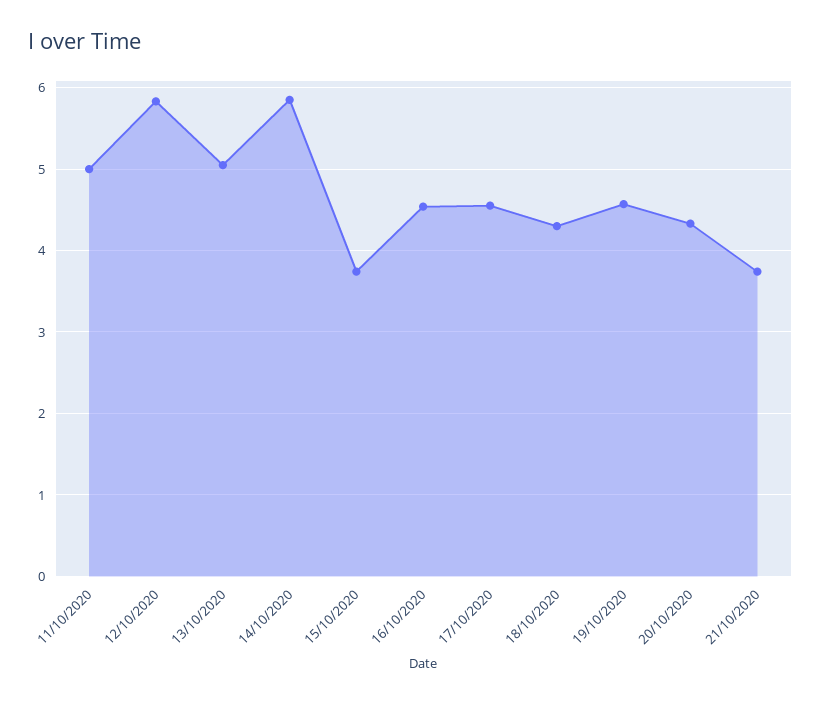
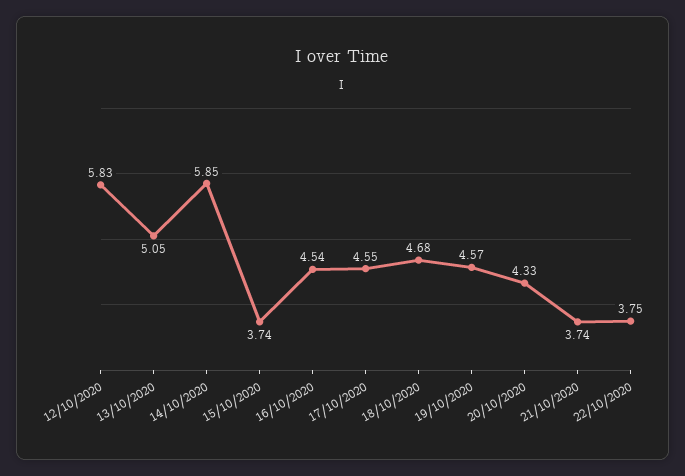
11/10/2020: 5 -> none
18/10/2020: 4.3 -> 4.68
22/10/2020: none -> 3.75

